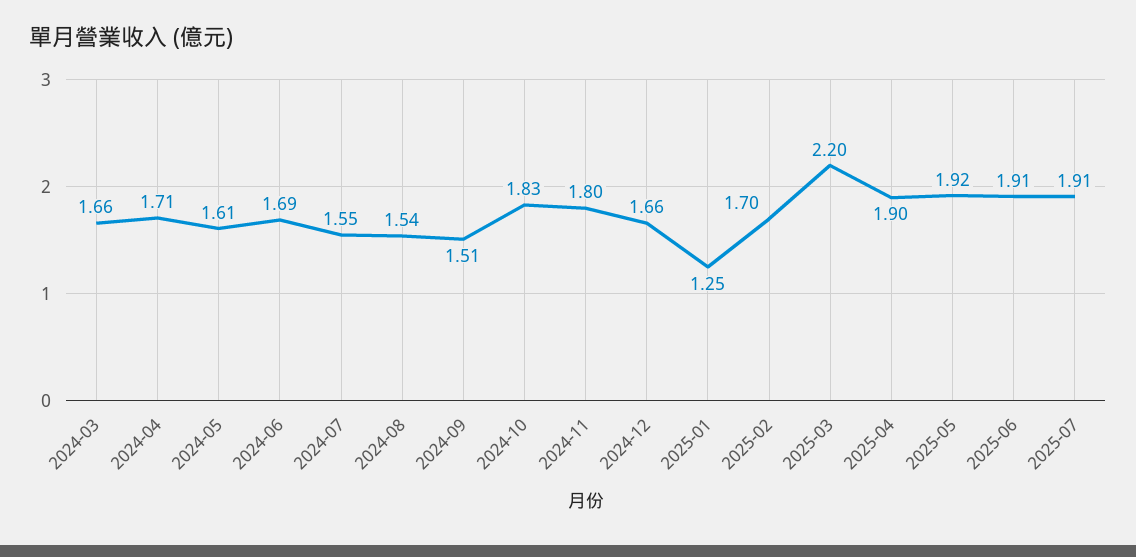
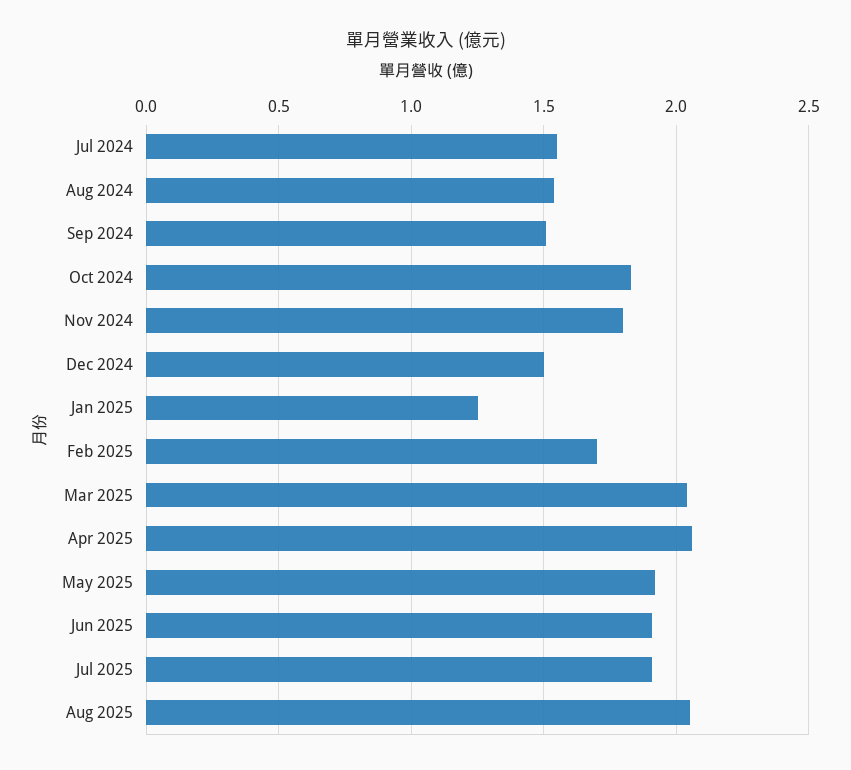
2024-03: 1.66 -> none
2024-04: 1.71 -> none
2024-05: 1.61 -> none
2024-06: 1.69 -> none
2024-12: 1.66 -> 1.5
2025-03: 2.2 -> 2.05
2025-04: 1.9 -> 2.05
Aug 2025: none -> 2.05

